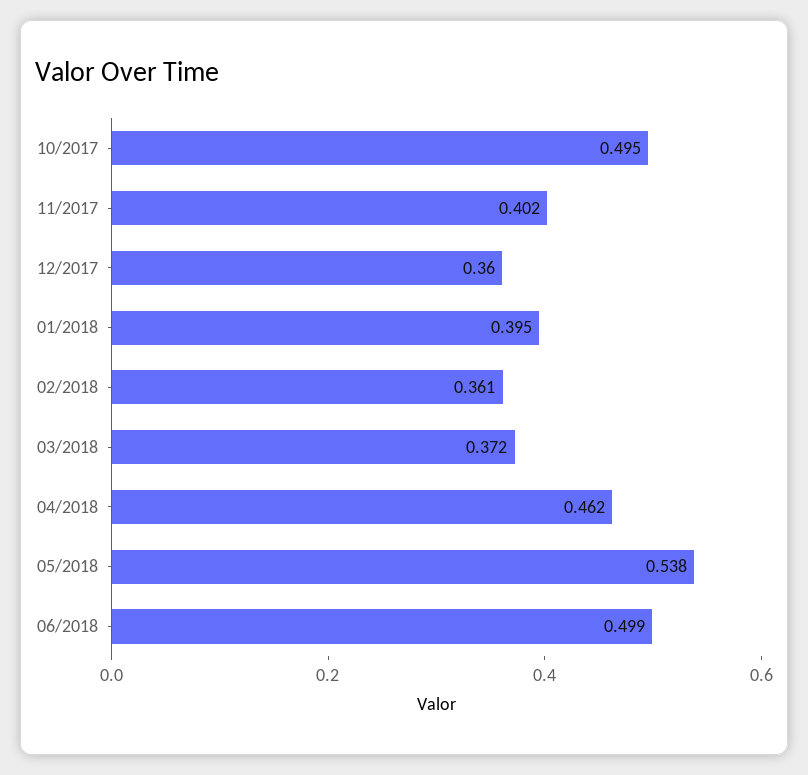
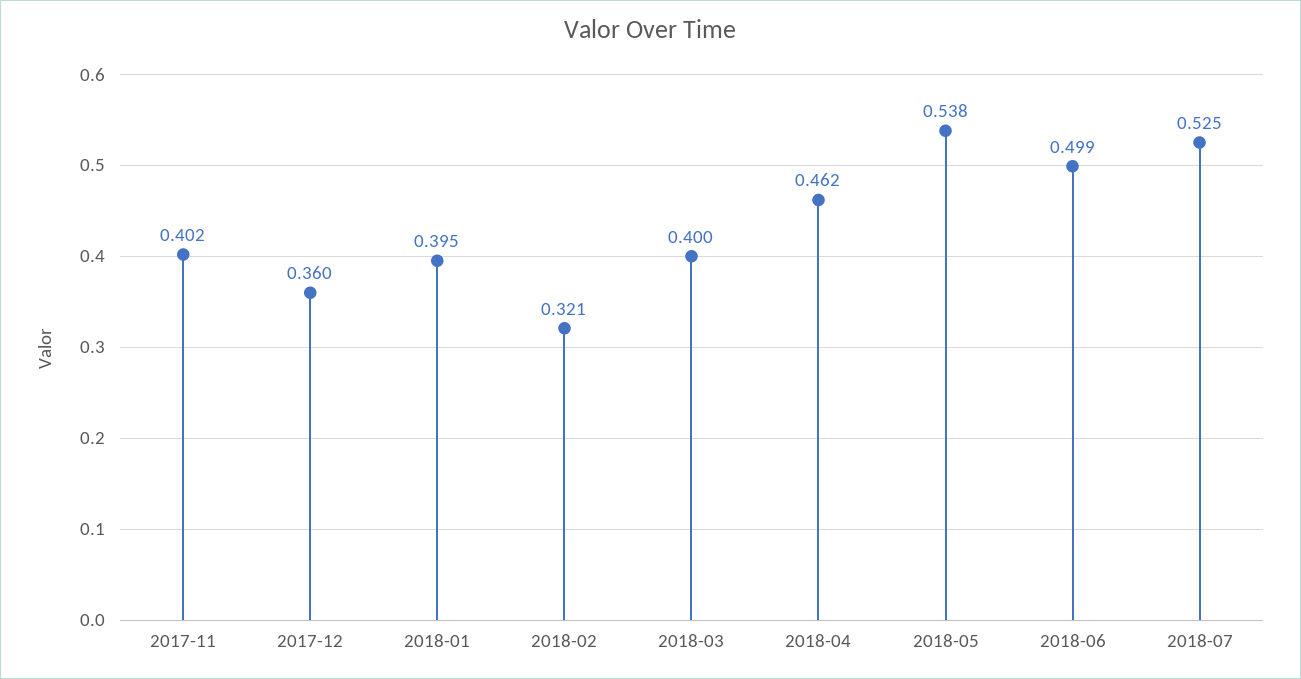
10/2017: 0.495 -> none
02/2018: 0.361 -> 0.321
03/2018: 0.372 -> 0.4
2018-07: none -> 0.525

